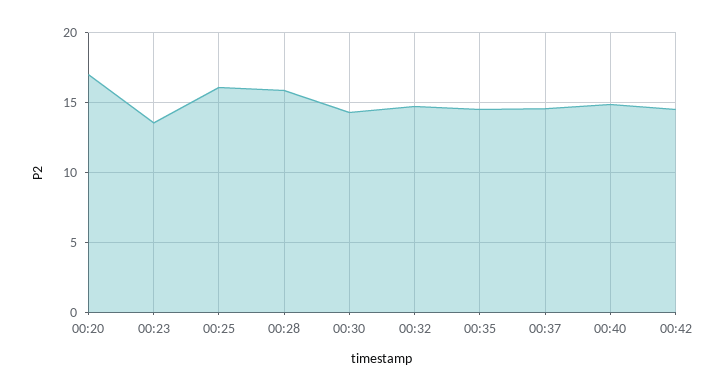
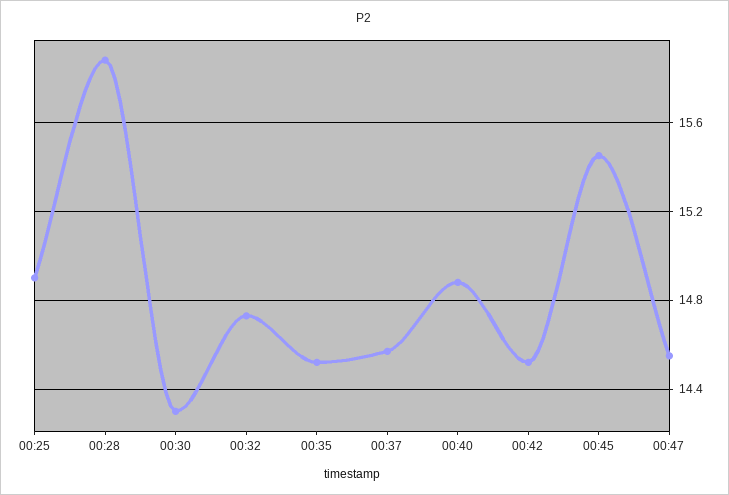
00:20: 17 -> none
00:23: 13.5 -> none
00:25: 16 -> 14.9
00:45: none -> 15.45
00:47: none -> 14.55

